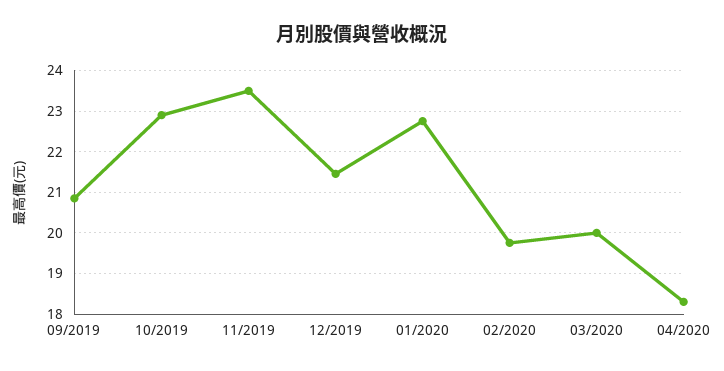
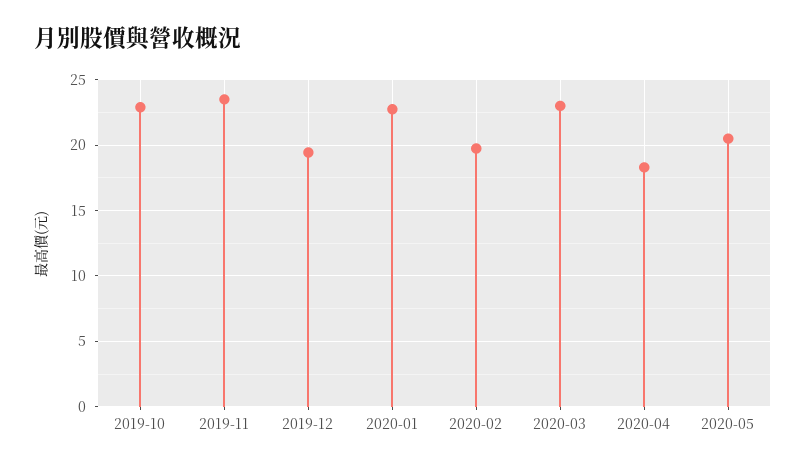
09/2019: 20.8 -> none
12/2019: 21.4 -> 19.5
03/2020: 20 -> 23
2020-05: none -> 20.5

